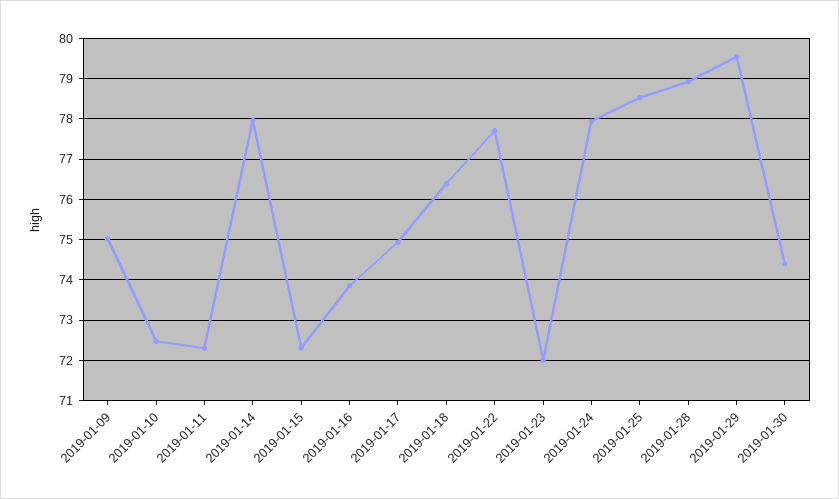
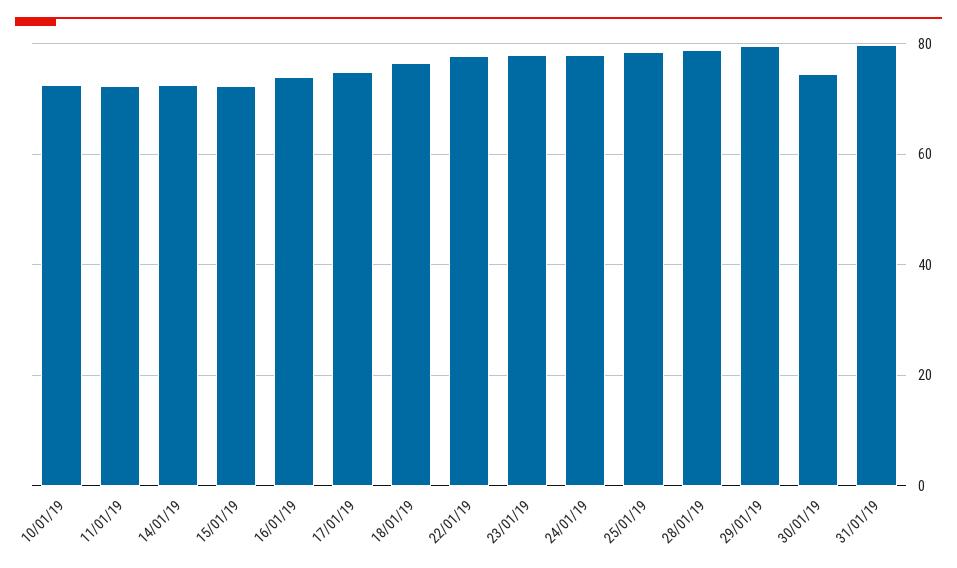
2019-01-09: 75 -> none
2019-01-14: 78 -> 72
2019-01-23: 72 -> 78
31/01/19: none -> 80

